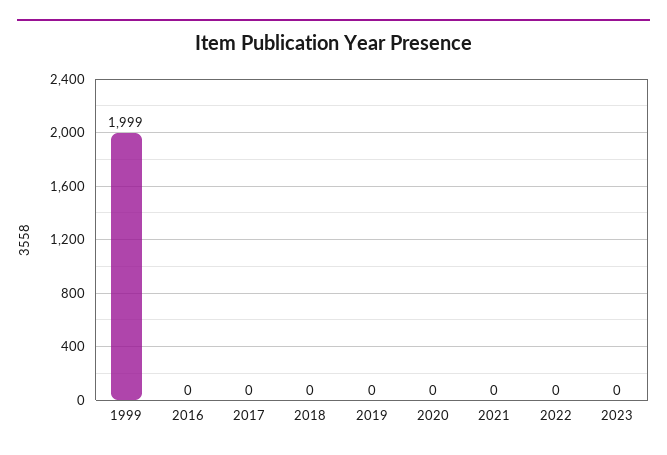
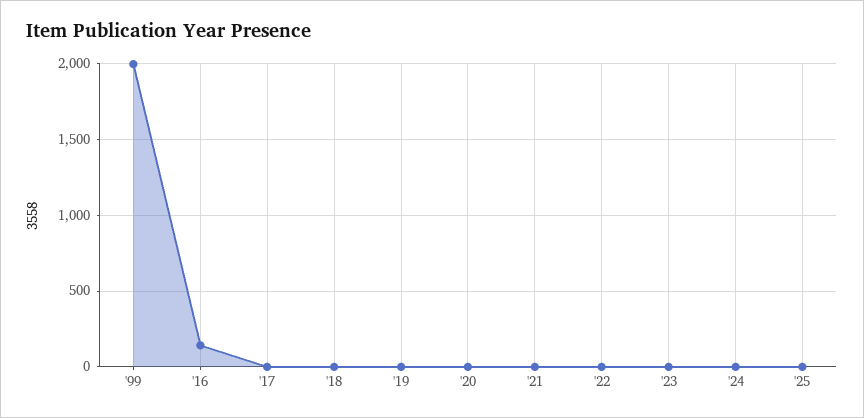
2016: 0 -> 150
'24: none -> 0
'25: none -> 0

